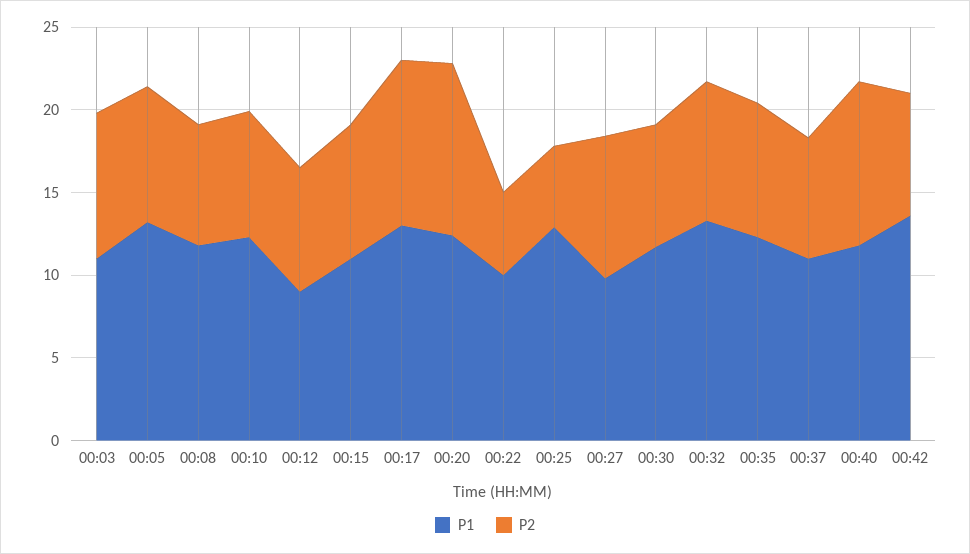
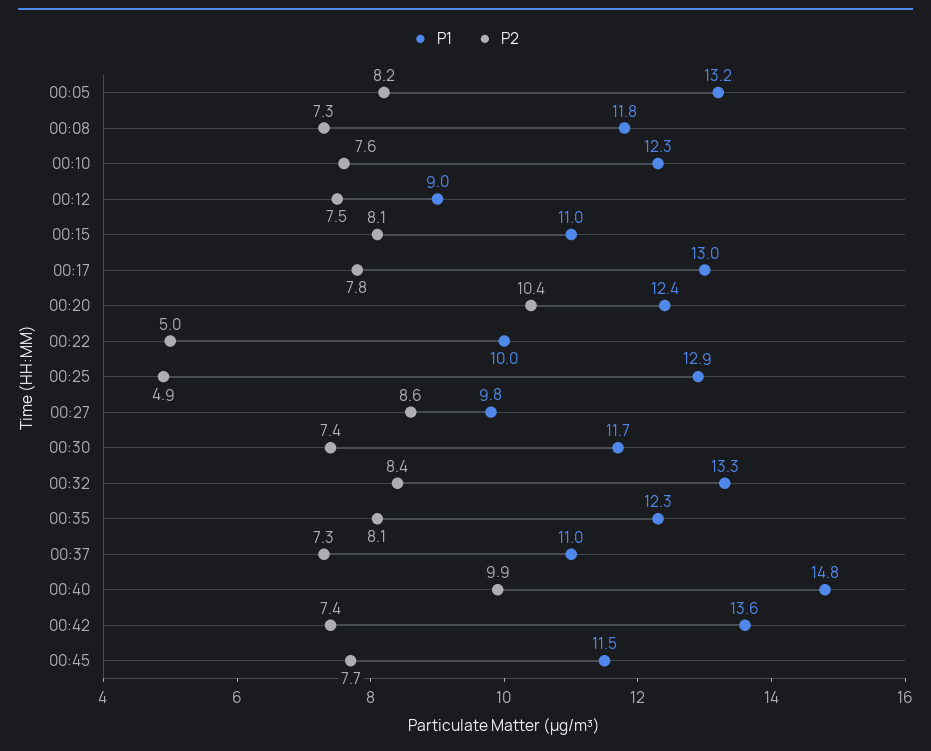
P1, 00:03: 11 -> none
P2, 00:03: 9 -> none
P2, 00:17: 10 -> 7.8
P1, 00:40: 12 -> 14.8
P1, 00:45: none -> 11.5
P2, 00:45: none -> 7.7

